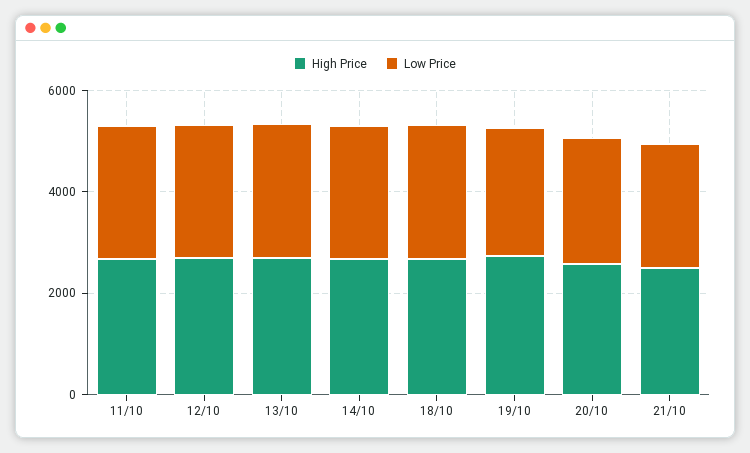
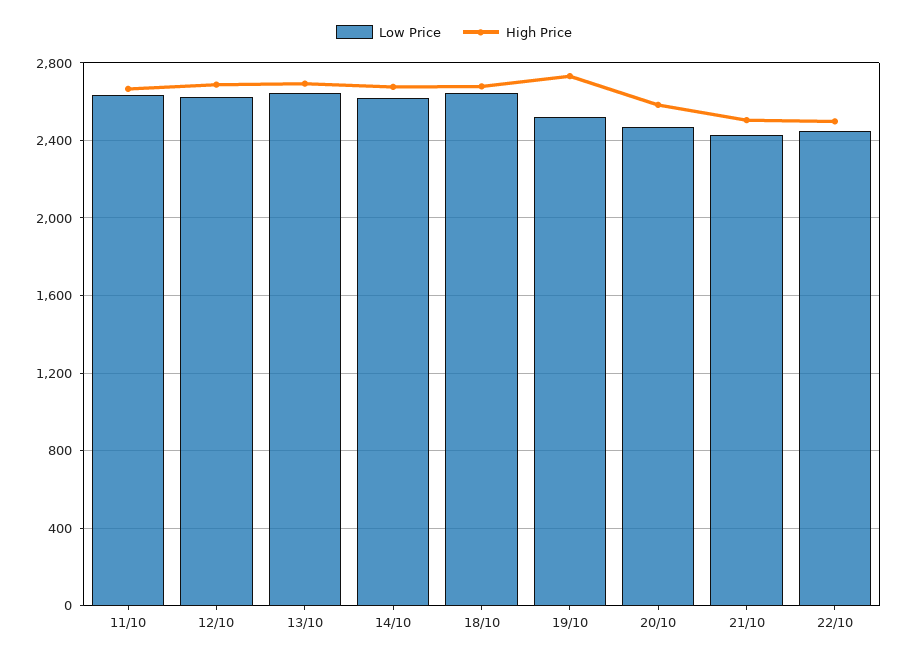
Low Price, 22/10: none -> 2450
High Price, 22/10: none -> 2500

